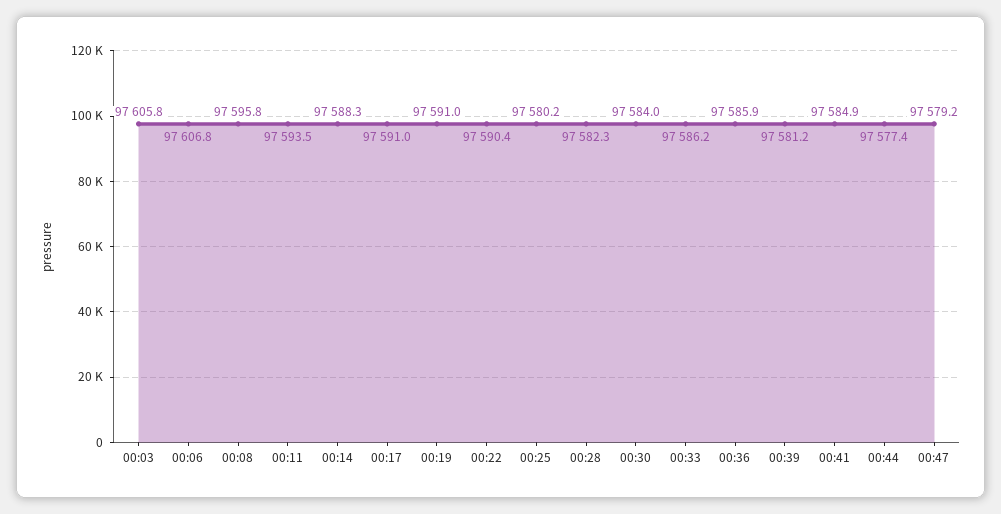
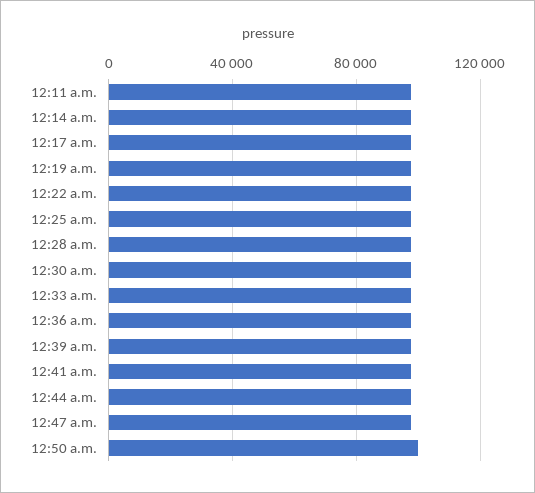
00:03: 97605.8 -> none
00:06: 97606.8 -> none
00:08: 97595.8 -> none
12:50 a.m.: none -> 100000

